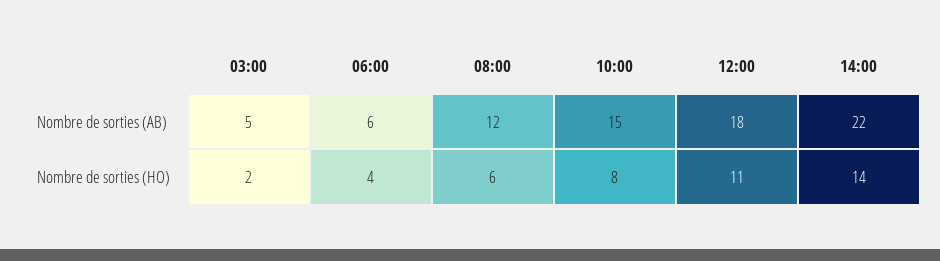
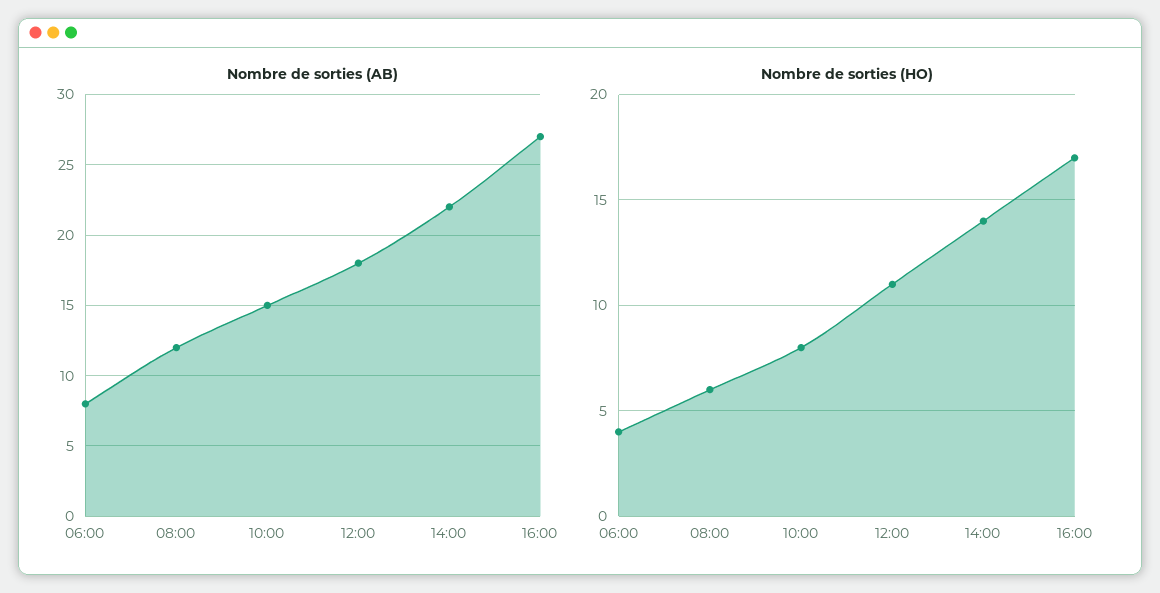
Nombre de sorties (AB), 03:00: 5 -> none
Nombre de sorties (AB), 06:00: 6 -> 8
Nombre de sorties (HO), 03:00: 2 -> none
Nombre de sorties (AB), 16:00: none -> 27
Nombre de sorties (HO), 16:00: none -> 17

